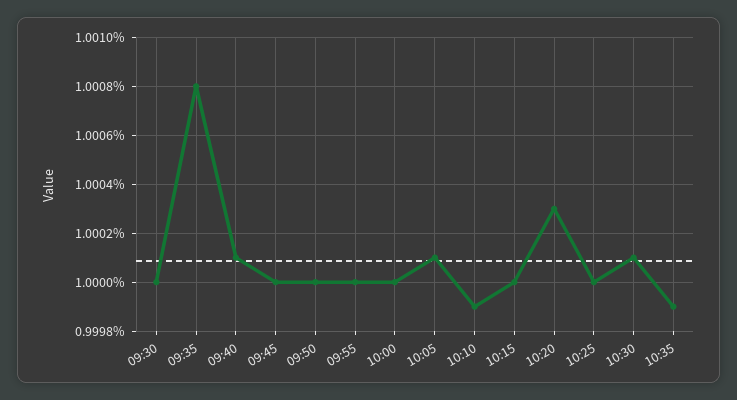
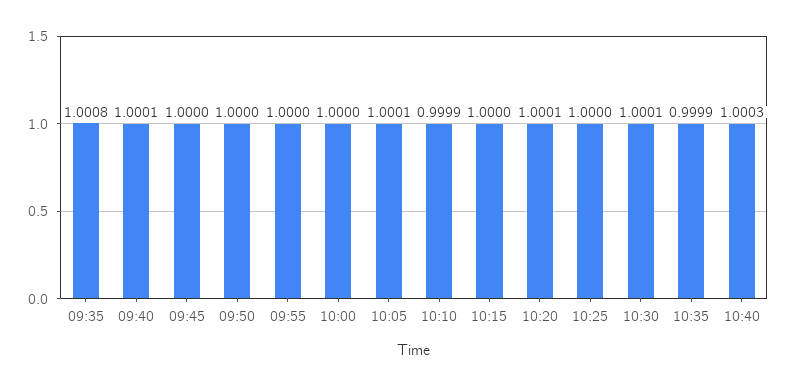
09:30: 1 -> none
10:20: 1.0003 -> 1.0001
10:40: none -> 1.0003

